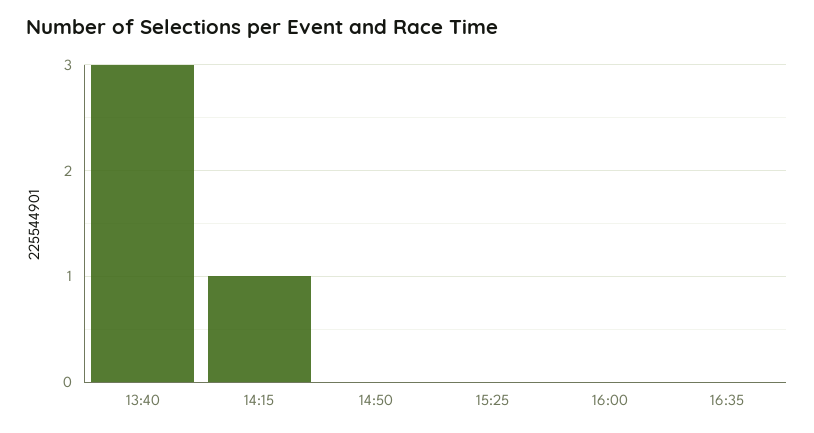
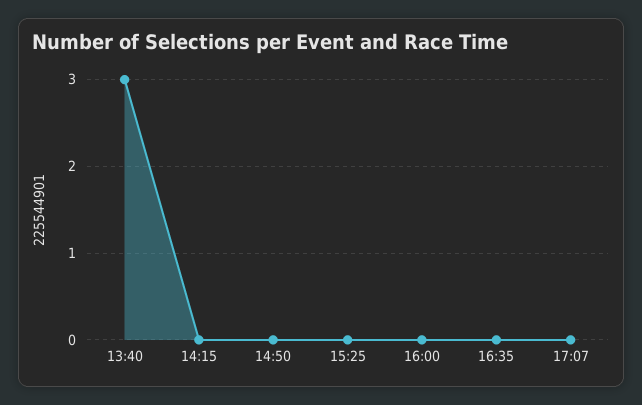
14:15: 1 -> 0
17:07: none -> 0

